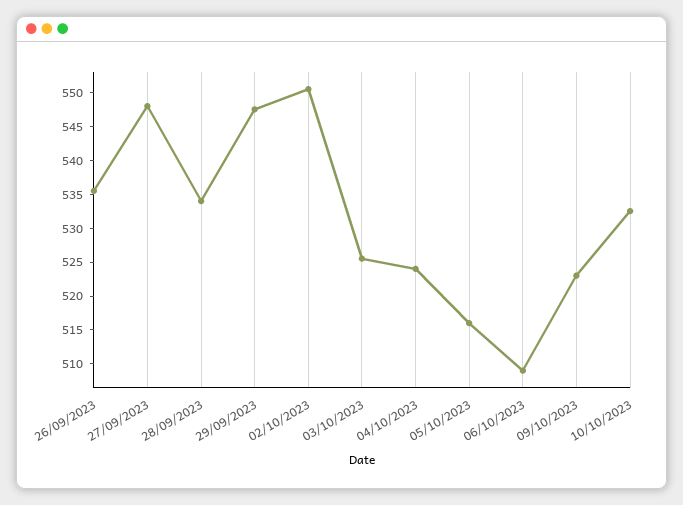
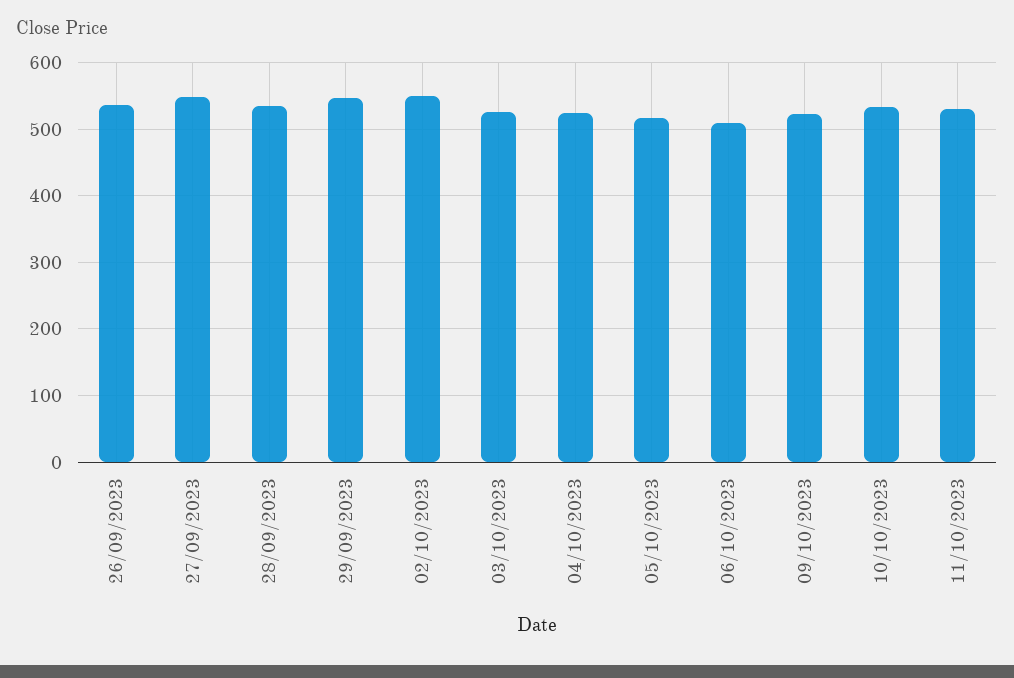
11/10/2023: none -> 530

